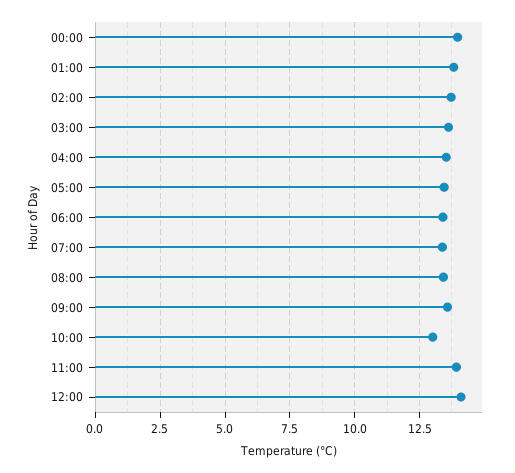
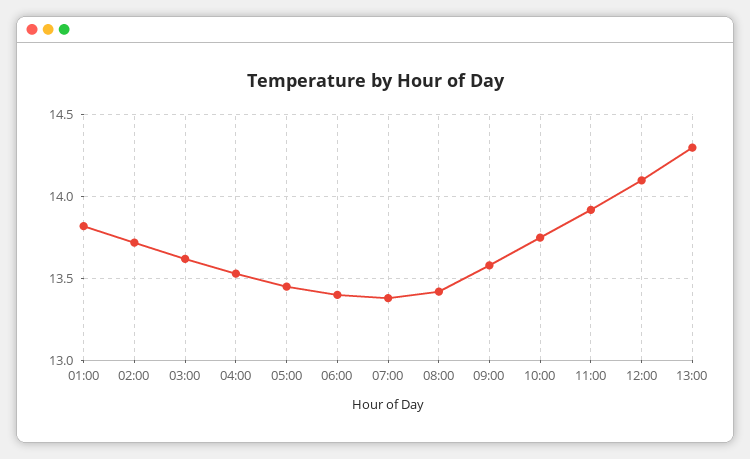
00:00: 14 -> none
10:00: 13 -> 13.75
13:00: none -> 14.3

